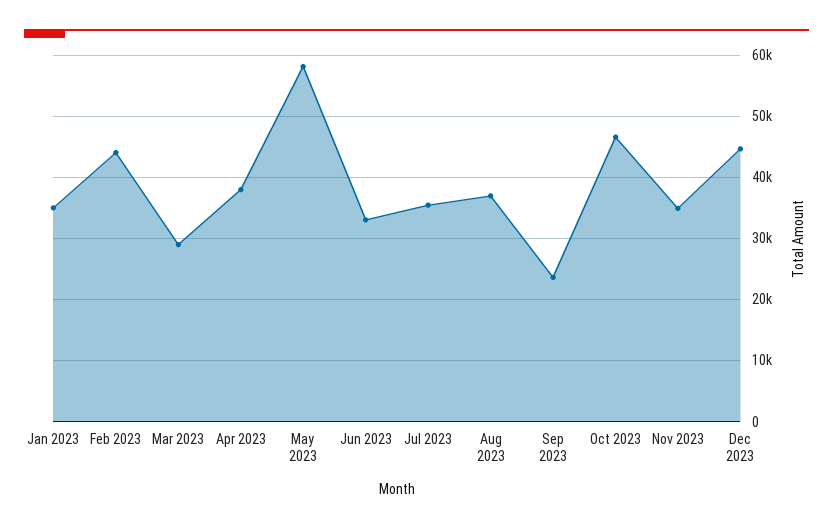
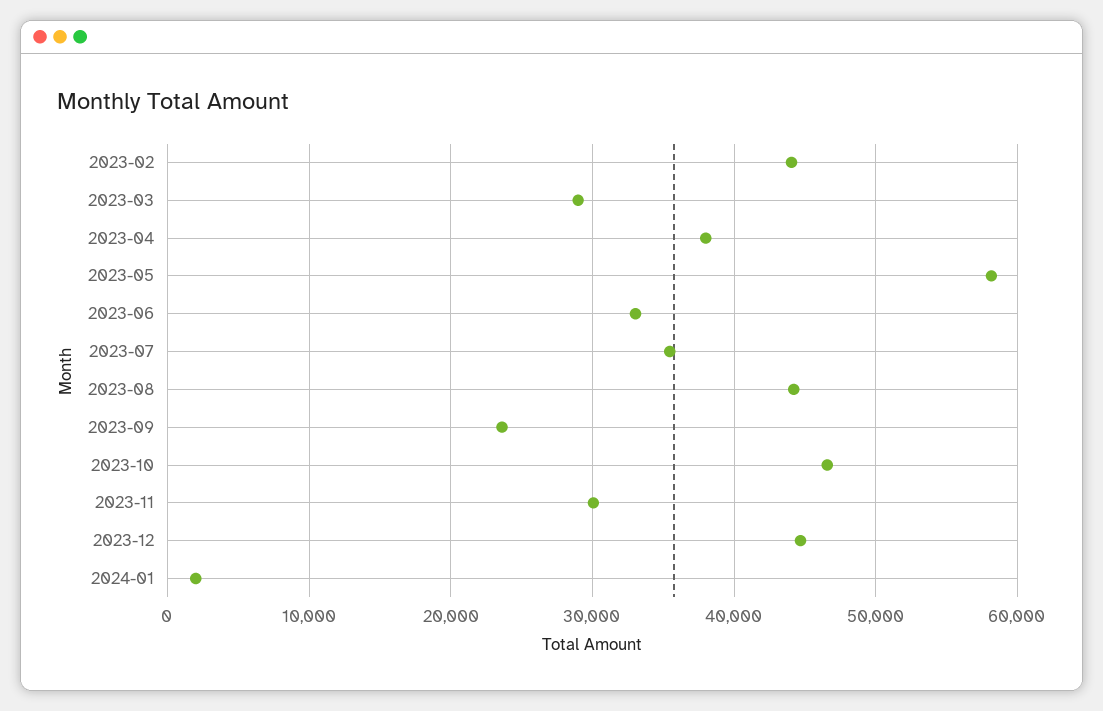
Jan 2023: 35000 -> none
Aug 2023: 37000 -> 44000
Nov 2023: 35000 -> 30000
2024-01: none -> 2000

